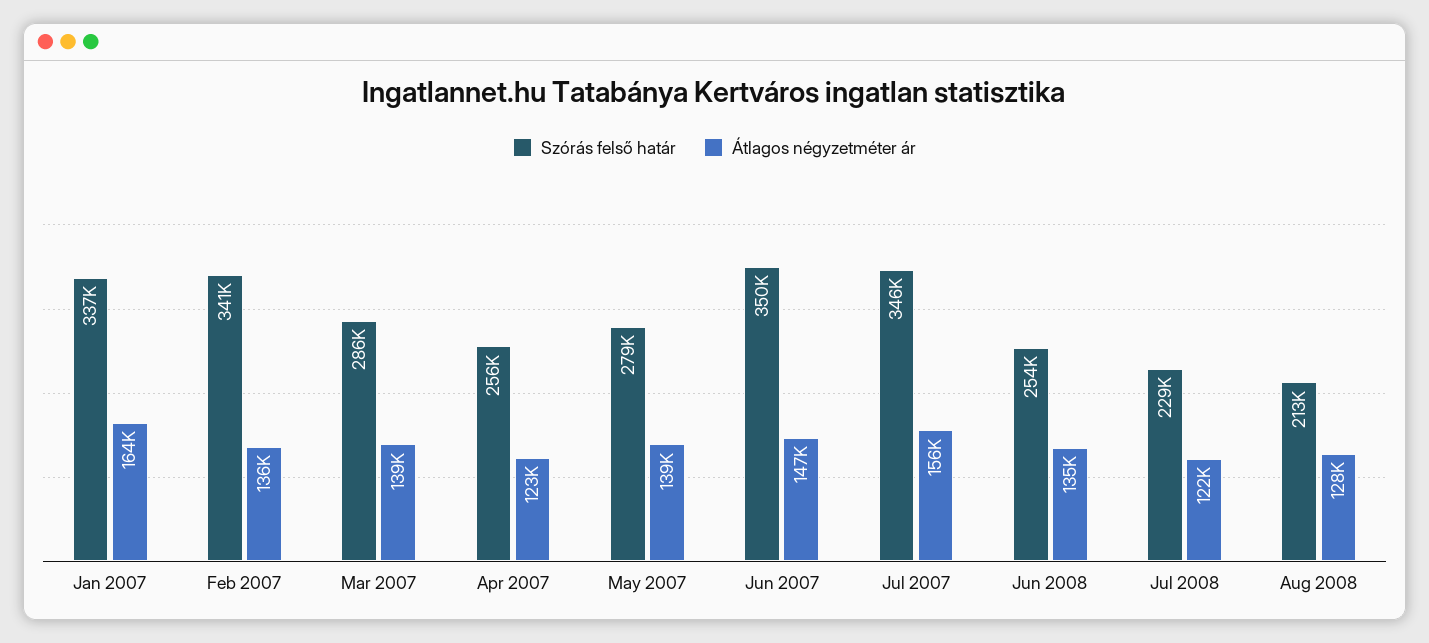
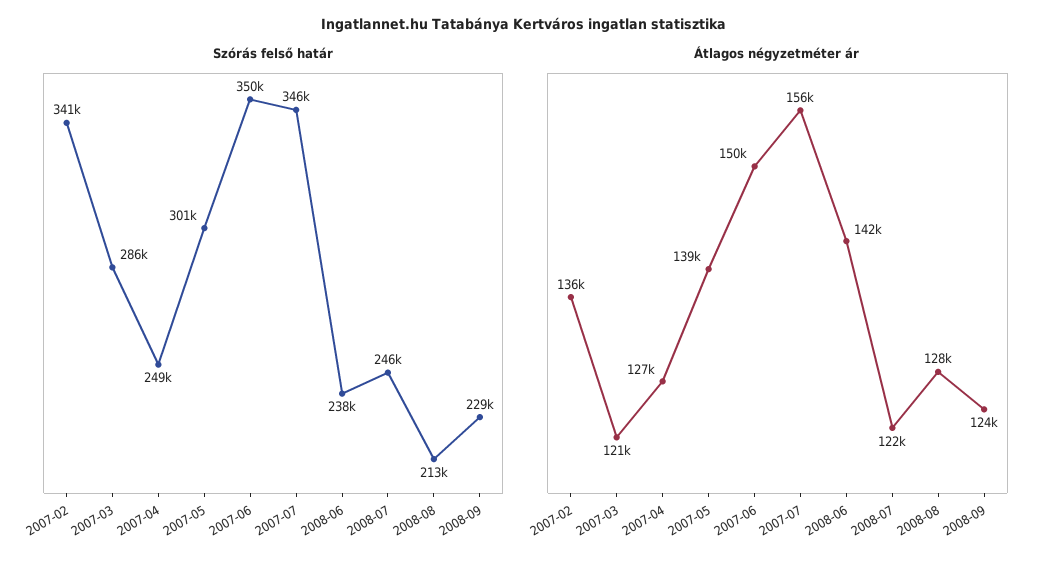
Szórás felső határ, Jan 2007: 337000 -> none
Átlagos négyzetméter ár, Jan 2007: 164000 -> none
Átlagos négyzetméter ár, Mar 2007: 139000 -> 121000
Szórás felső határ, Apr 2007: 256000 -> 249000
Átlagos négyzetméter ár, Apr 2007: 123000 -> 127000
Szórás felső határ, May 2007: 279000 -> 301000
Átlagos négyzetméter ár, Jun 2007: 147000 -> 150000
Szórás felső határ, Jun 2008: 254000 -> 238000
Átlagos négyzetméter ár, Jun 2008: 135000 -> 142000
Szórás felső határ, Jul 2008: 229000 -> 246000
Szórás felső határ, 2008-09: none -> 229000
Átlagos négyzetméter ár, 2008-09: none -> 124000

